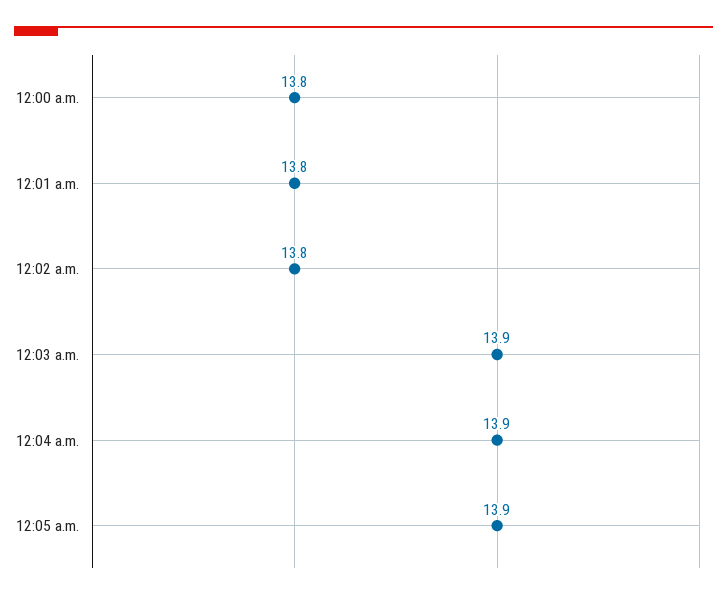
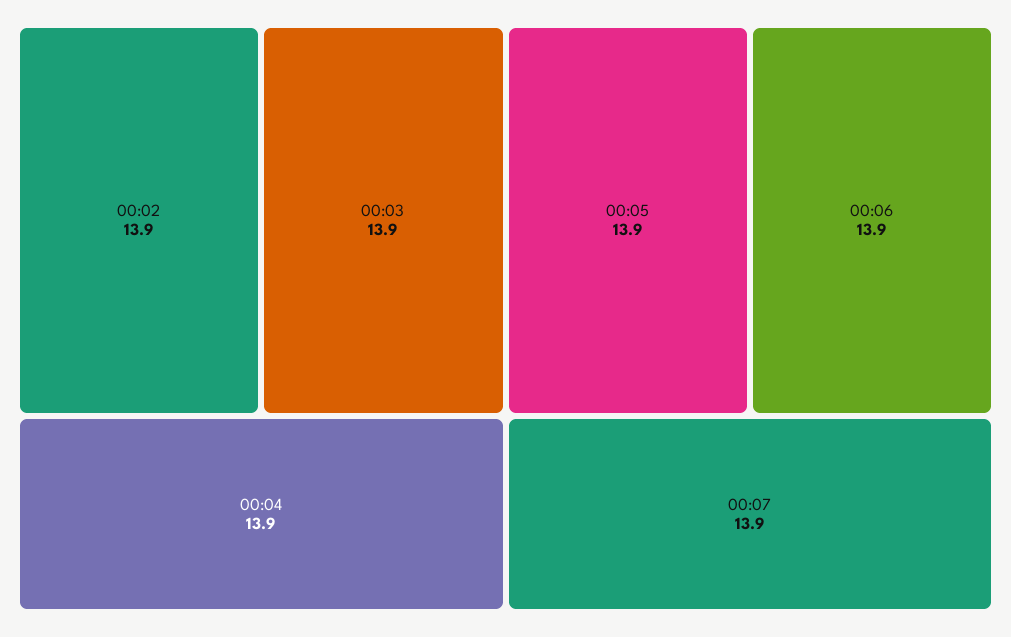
12:00 a.m.: 13.8 -> none
12:01 a.m.: 13.8 -> none
12:02 a.m.: 13.8 -> 13.9
00:06: none -> 13.9
00:07: none -> 13.9

